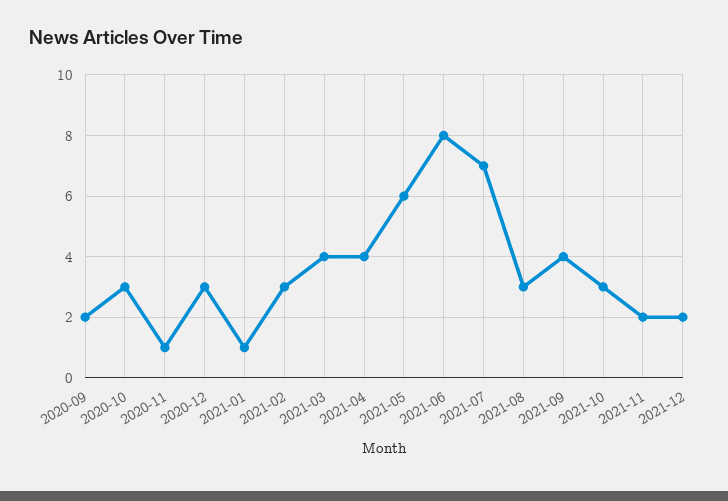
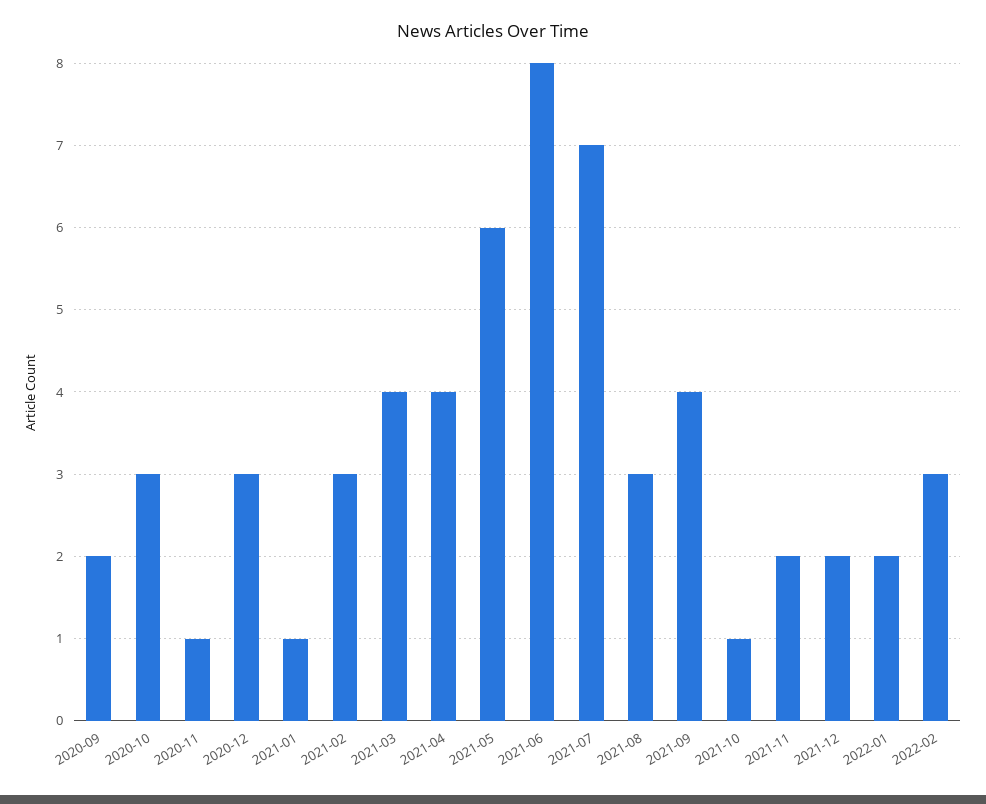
2021-10: 3 -> 1
2022-01: none -> 2
2022-02: none -> 3

